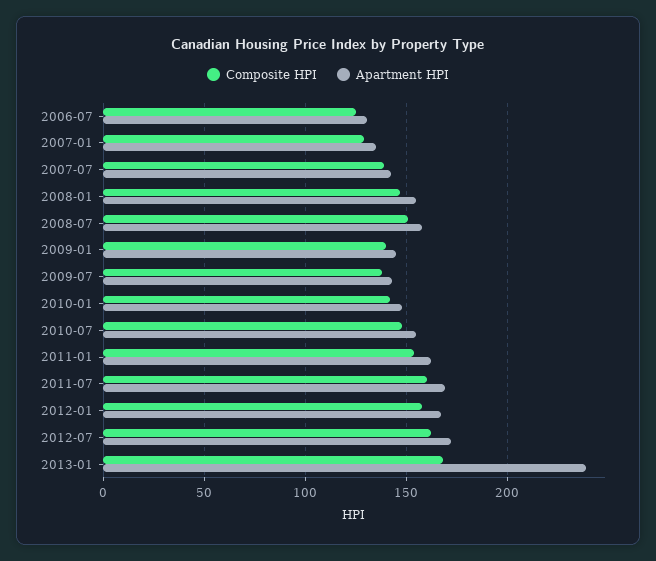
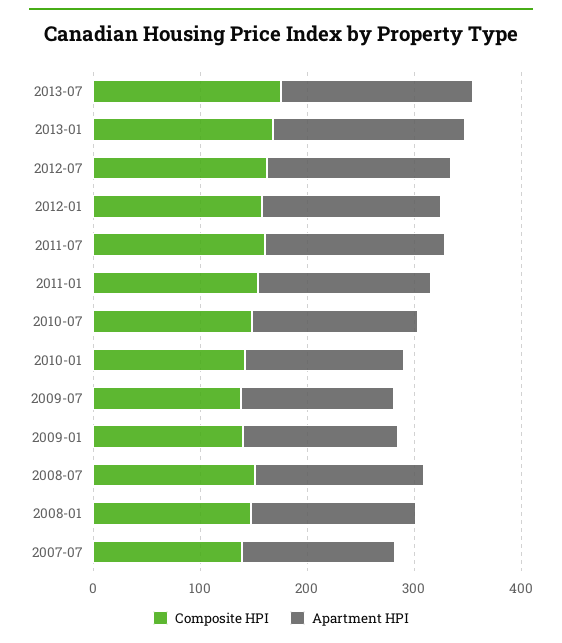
Composite HPI, 2006-07: 125 -> none
Apartment HPI, 2006-07: 130 -> none
Composite HPI, 2007-01: 130 -> none
Apartment HPI, 2007-01: 135 -> none
Apartment HPI, 2013-01: 240 -> 180
Composite HPI, 2013-07: none -> 180
Apartment HPI, 2013-07: none -> 180

